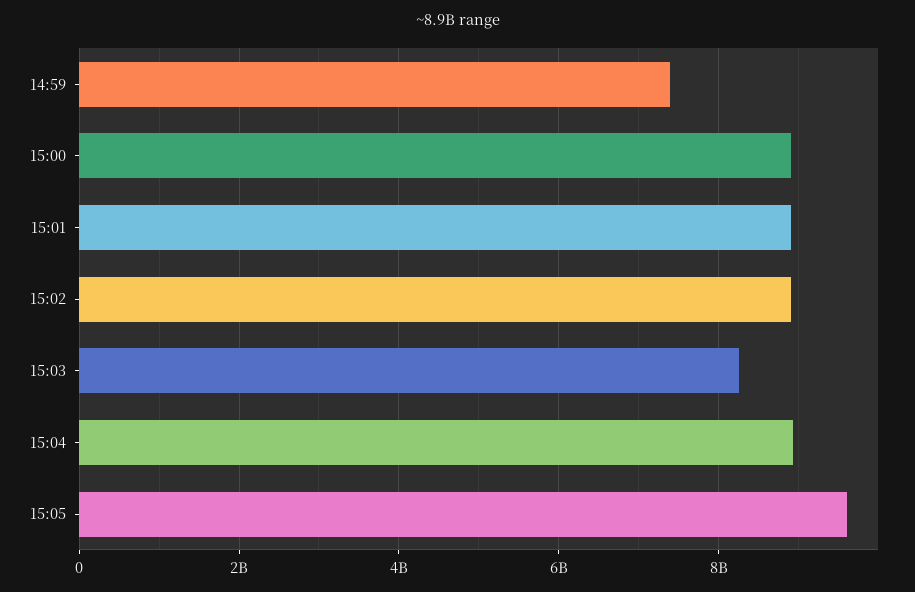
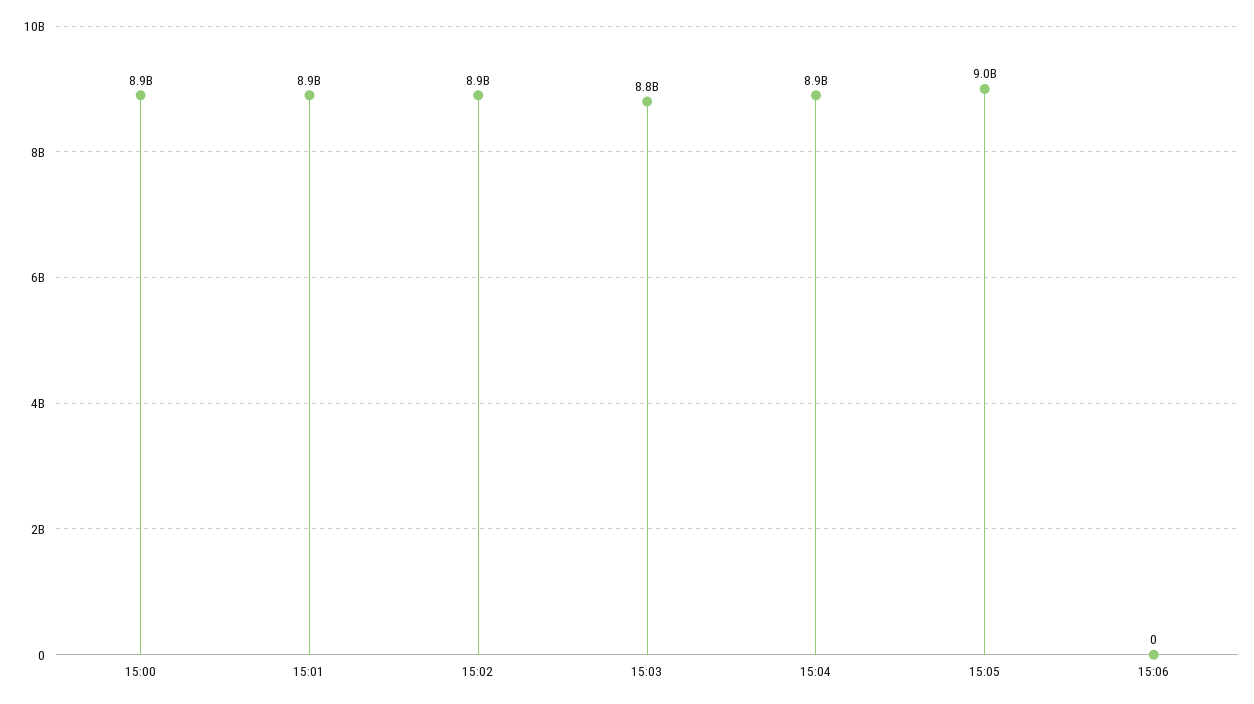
14:59: 7400000000 -> none
15:03: 8200000000 -> 8800000000
15:05: 9600000000 -> 9000000000
15:06: none -> 0

